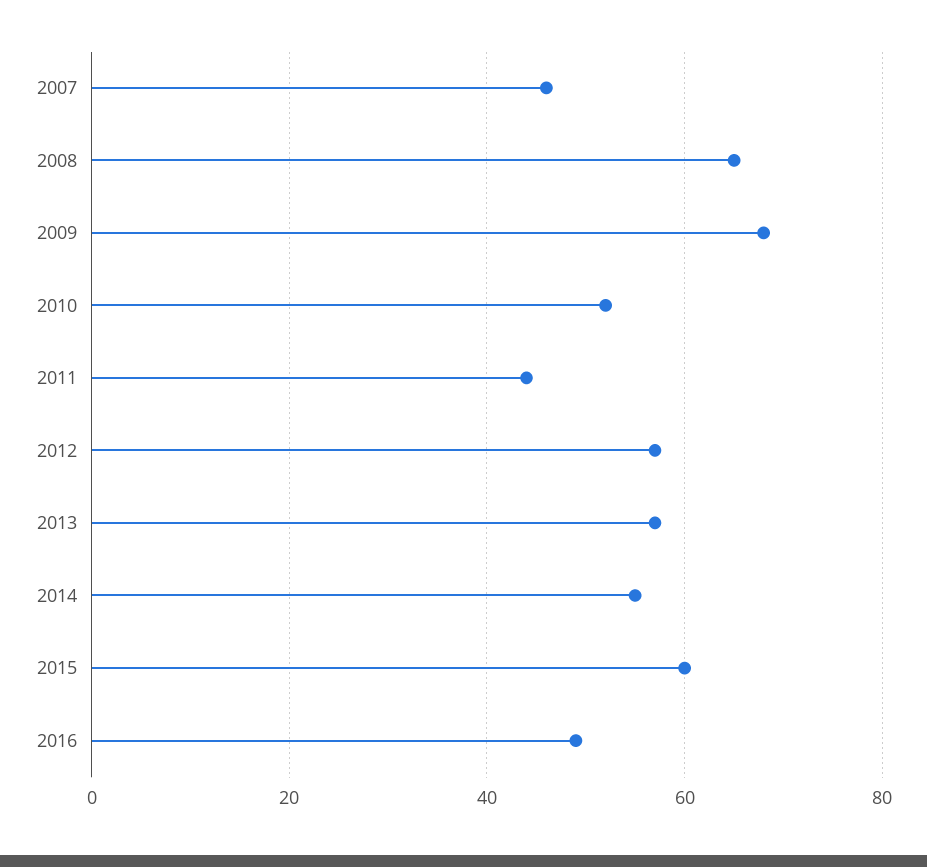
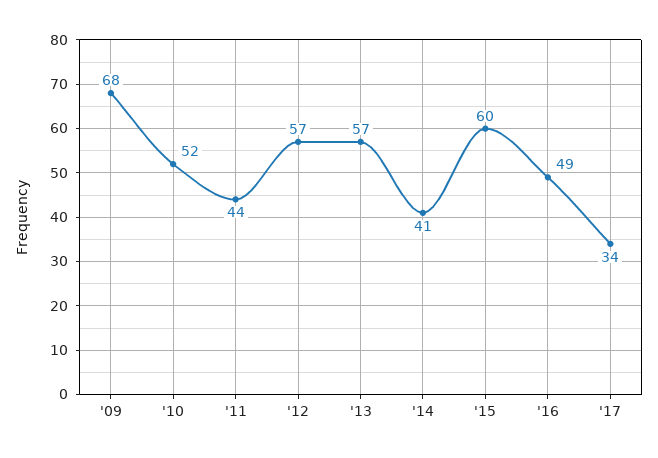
2007: 45 -> none
2008: 65 -> none
2014: 55 -> 41
'17: none -> 34

